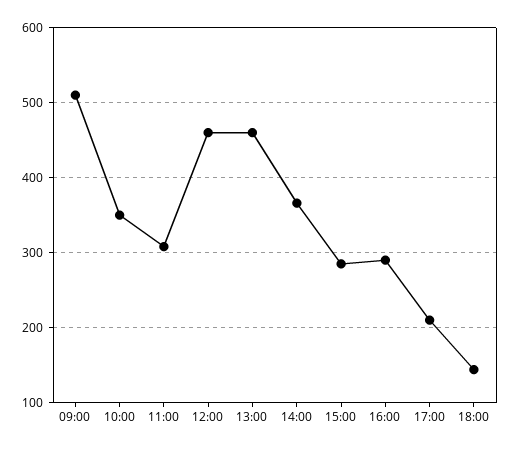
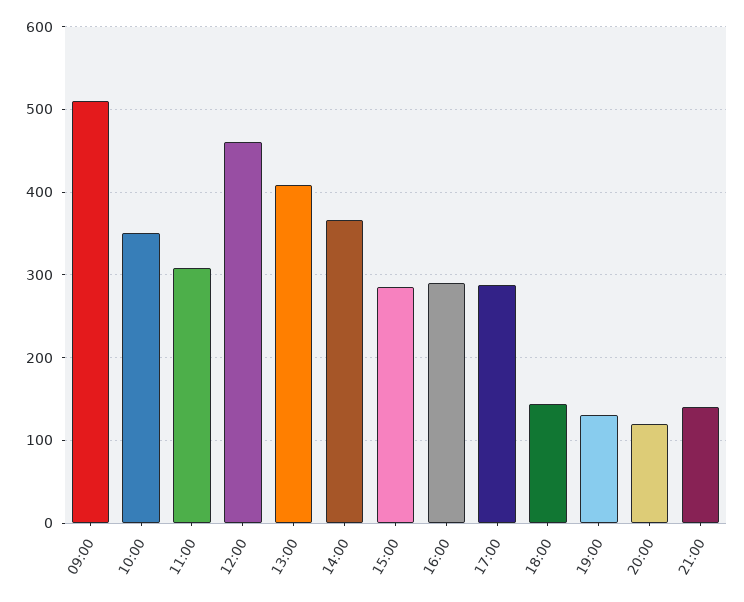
13:00: 460 -> 410
17:00: 210 -> 290
19:00: none -> 130
20:00: none -> 120
21:00: none -> 140

